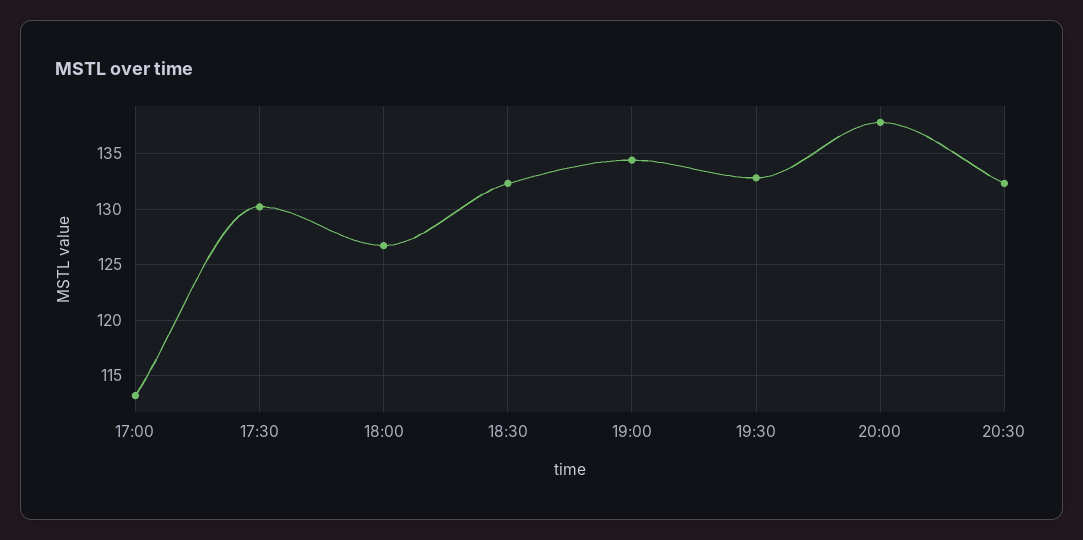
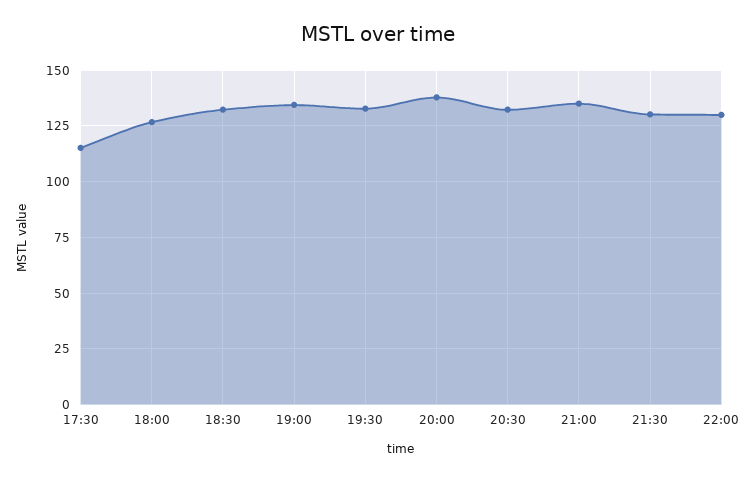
17:00: 113 -> none
17:30: 130 -> 115
21:00: none -> 135
21:30: none -> 130
22:00: none -> 130

